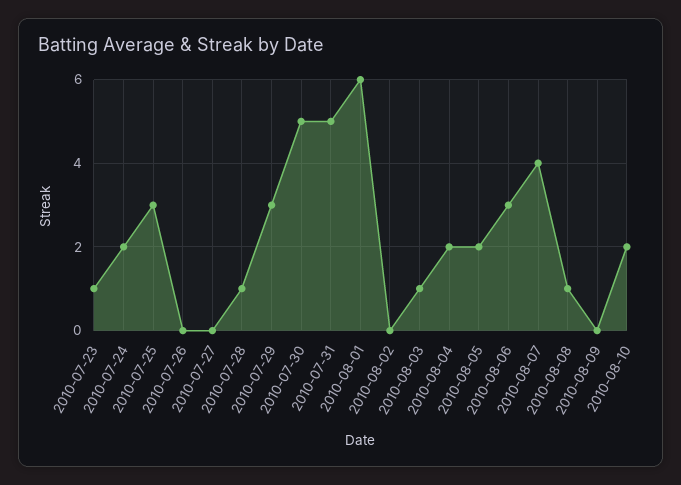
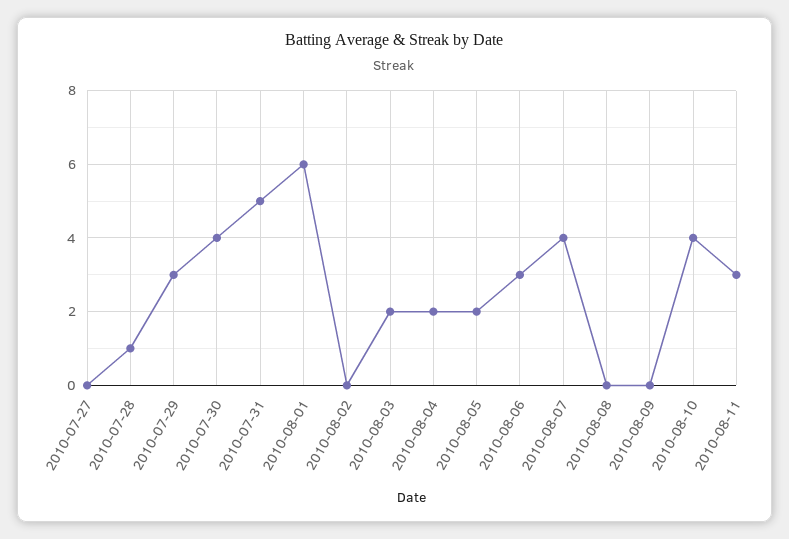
2010-07-23: 1 -> none
2010-07-24: 2 -> none
2010-07-25: 3 -> none
2010-07-26: 0 -> none
2010-07-30: 5 -> 4
2010-08-03: 1 -> 2
2010-08-08: 1 -> 0
2010-08-10: 2 -> 4
2010-08-11: none -> 3

